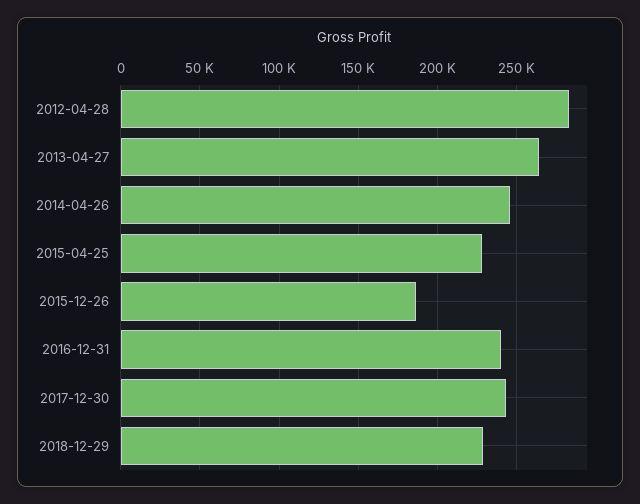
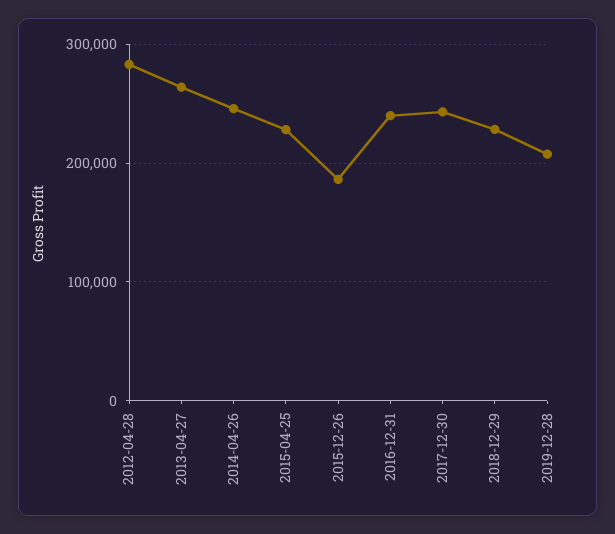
2019-12-28: none -> 210000

